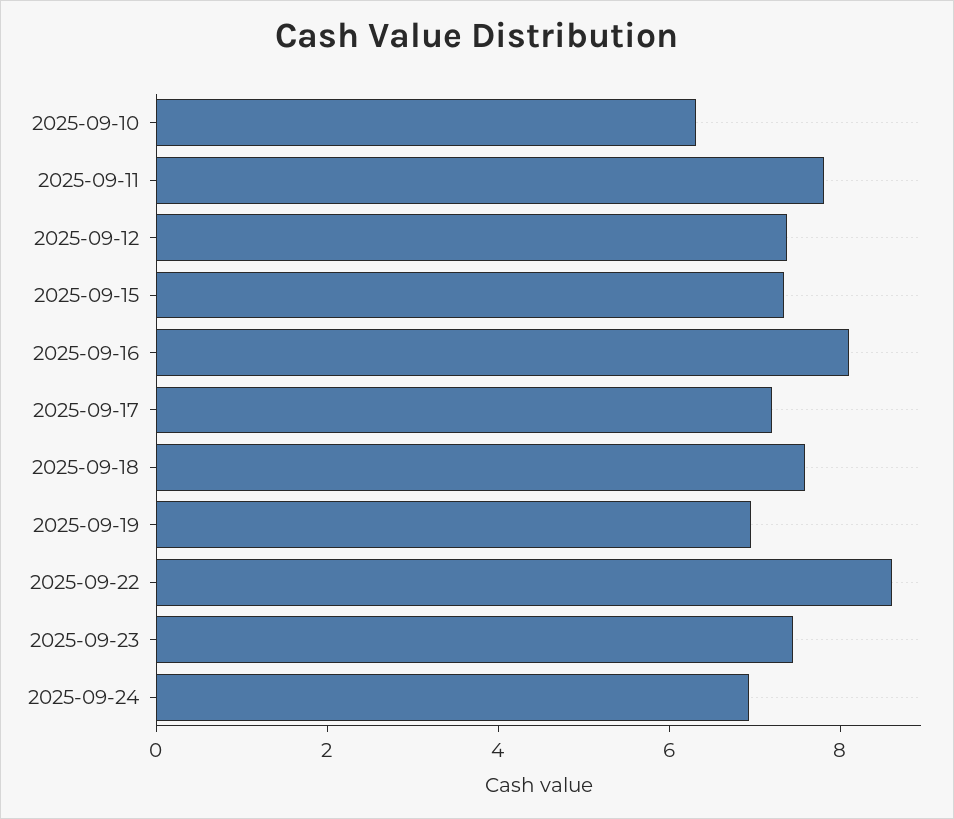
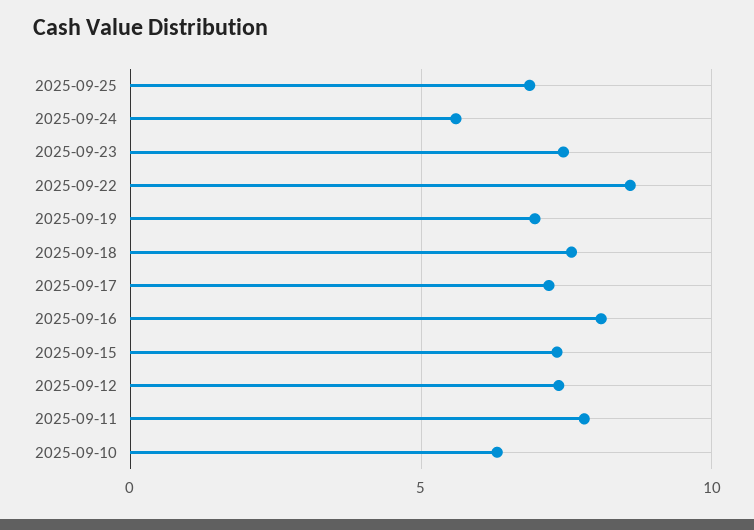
2025-09-24: 7 -> 5.5
2025-09-25: none -> 7

